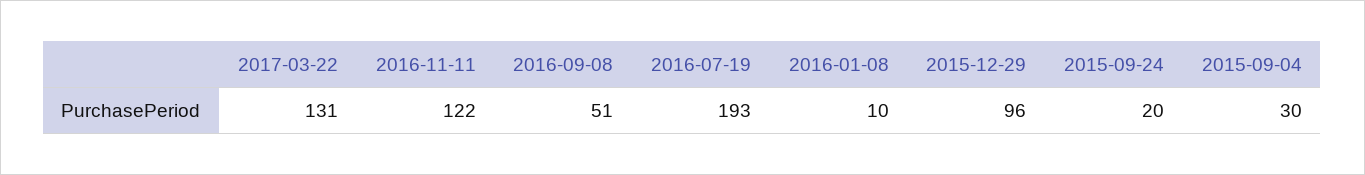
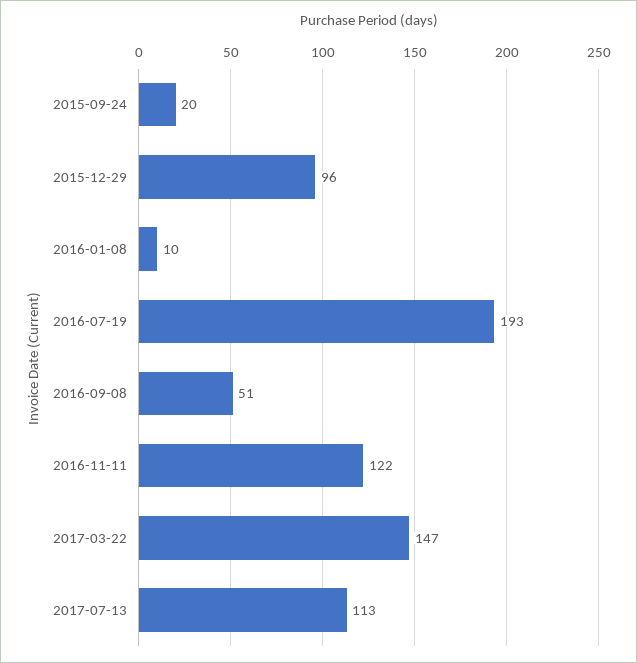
2017-03-22: 131 -> 147
2015-09-04: 30 -> none
2017-07-13: none -> 113

